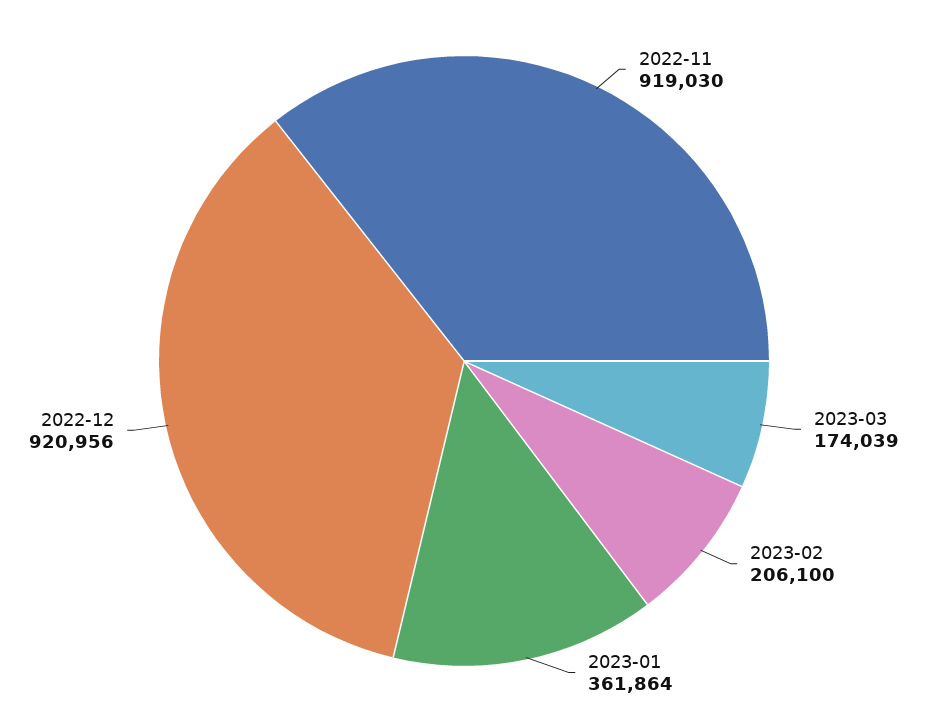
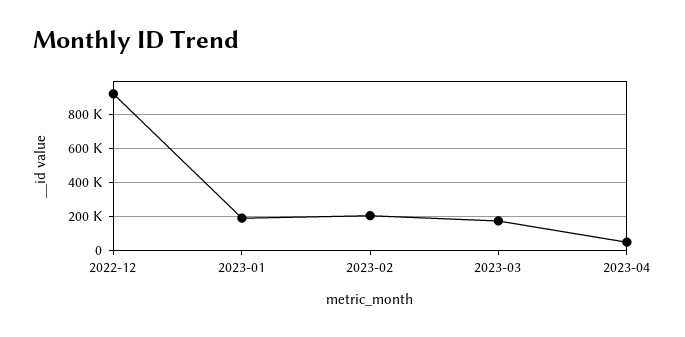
2022-11: 919030 -> none
2023-01: 361864 -> 200000
2023-04: none -> 50000

